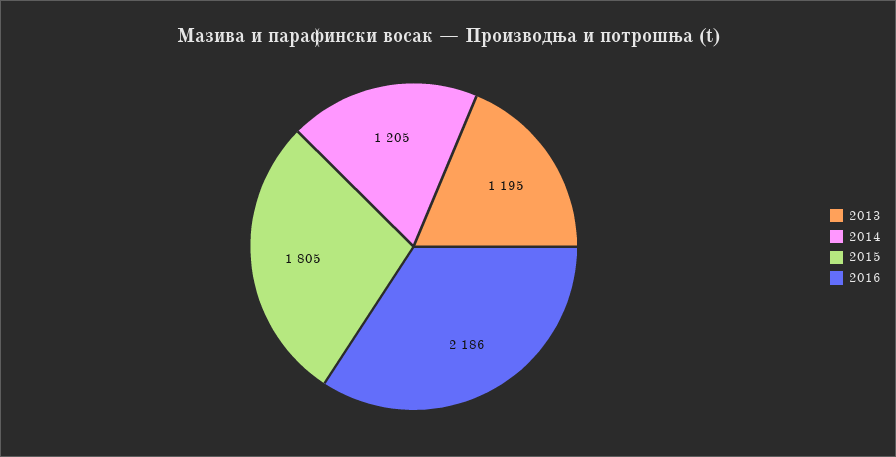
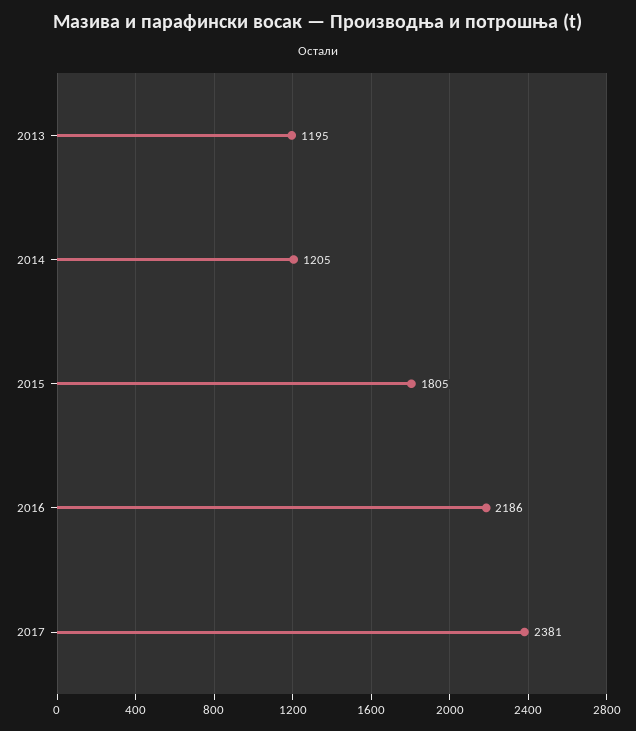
2017: none -> 2381

